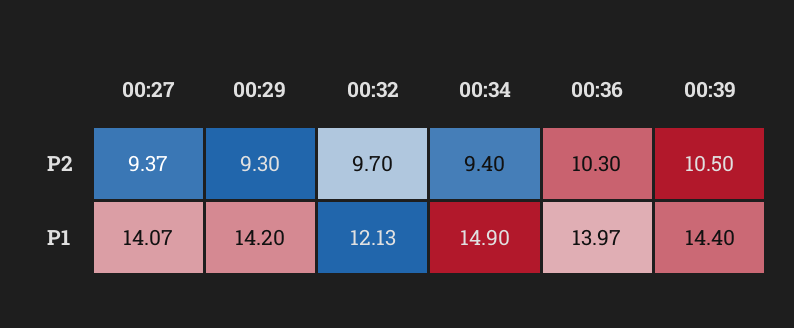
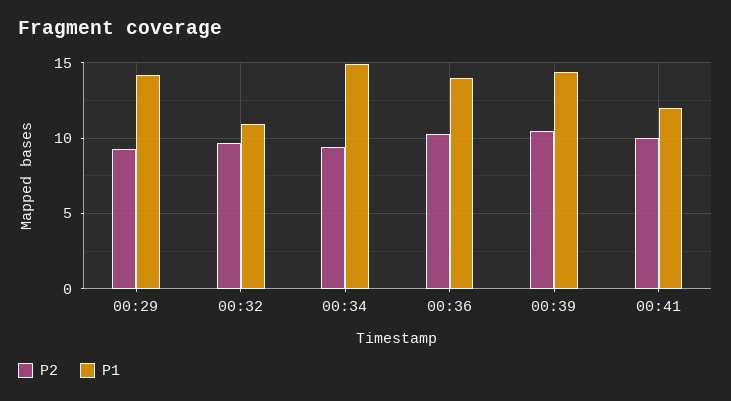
P2, 00:27: 9.37 -> none
P1, 00:27: 14.07 -> none
P1, 00:32: 12.13 -> 11
P2, 00:41: none -> 10
P1, 00:41: none -> 12

